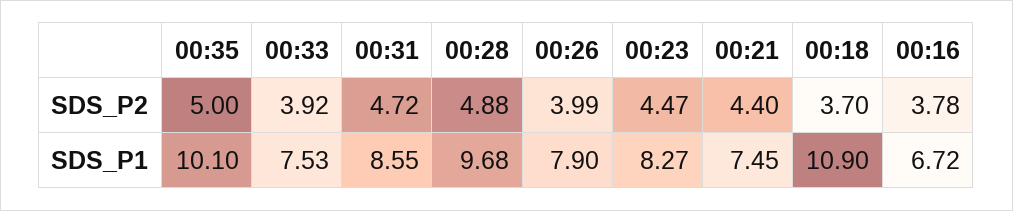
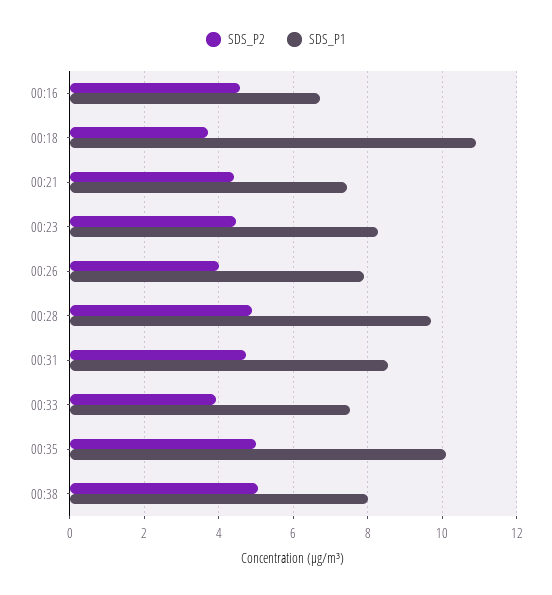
SDS_P2, 00:16: 3.78 -> 4.6
SDS_P2, 00:38: none -> 5
SDS_P1, 00:38: none -> 8

